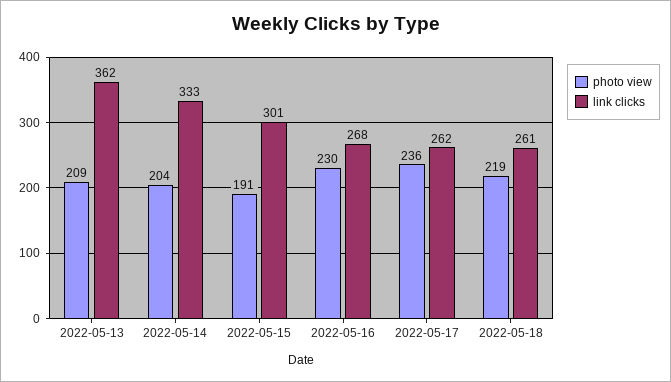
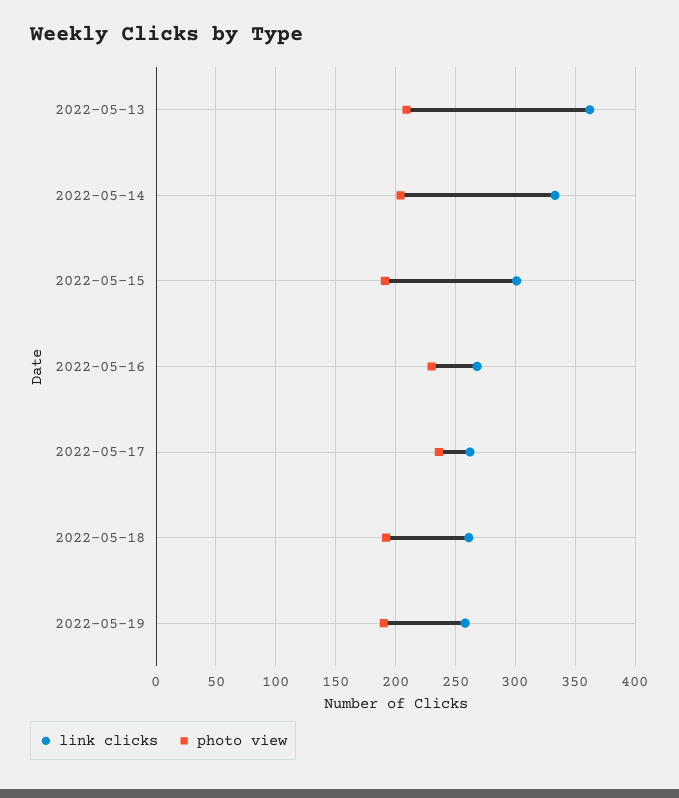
photo view, 2022-05-18: 219 -> 190
link clicks, 2022-05-19: none -> 260
photo view, 2022-05-19: none -> 190

